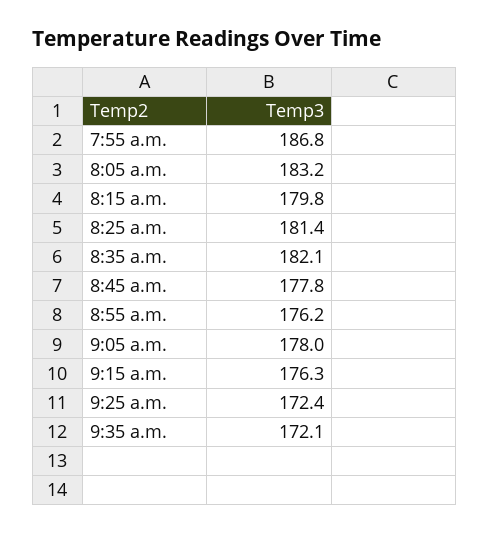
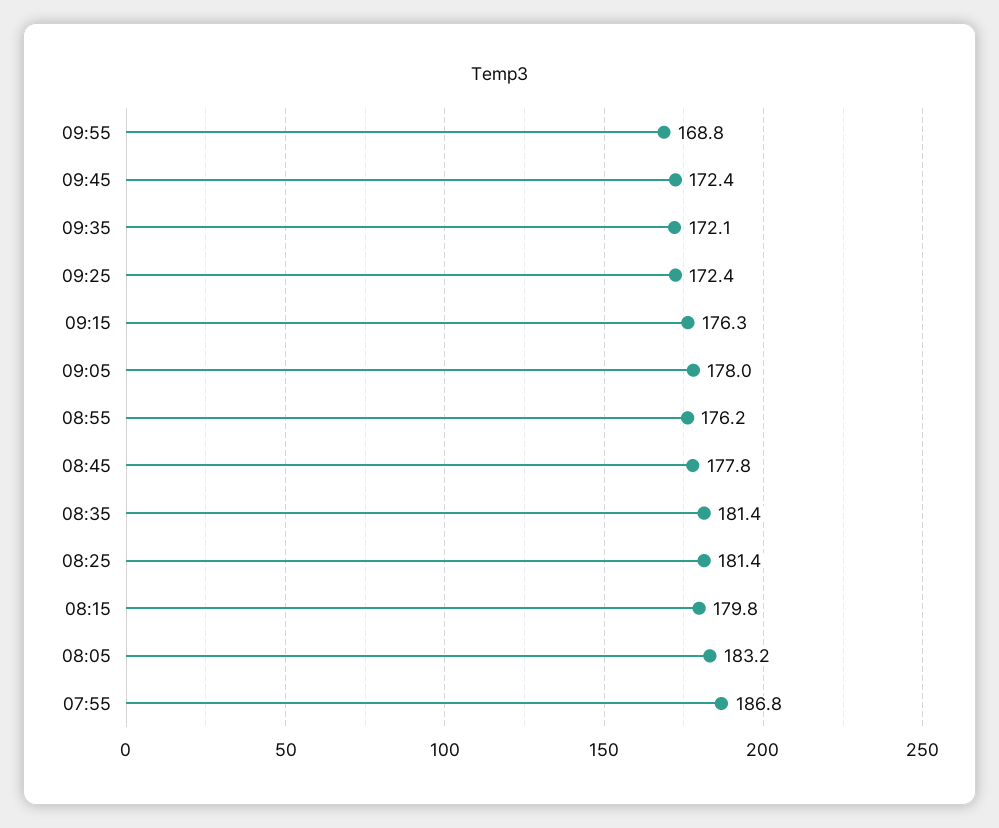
8:35 a.m.: 182.1 -> 181.4
09:55: none -> 168.8
09:45: none -> 172.4

